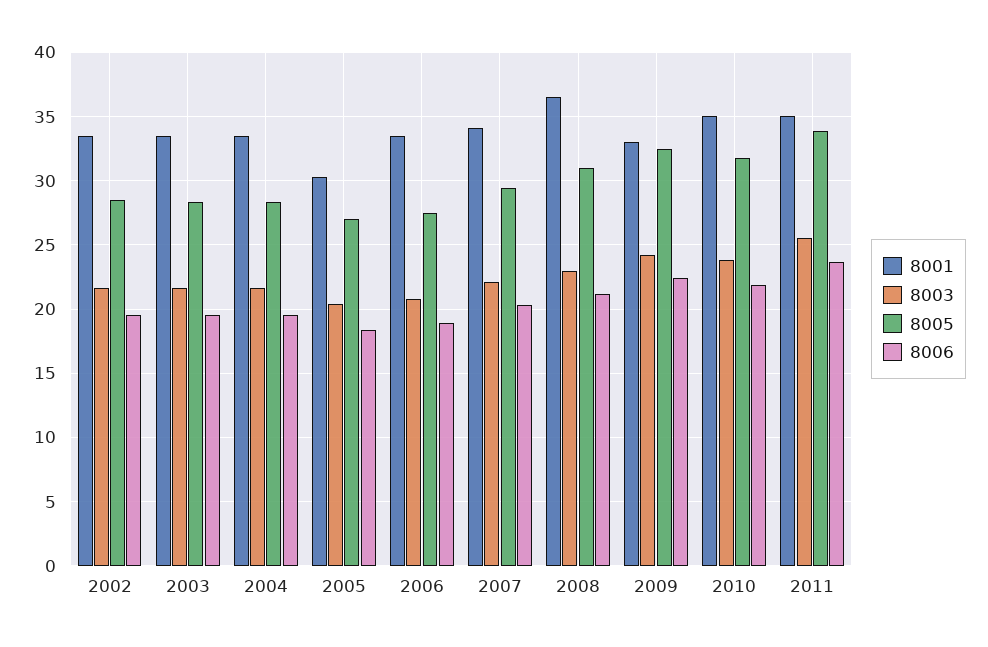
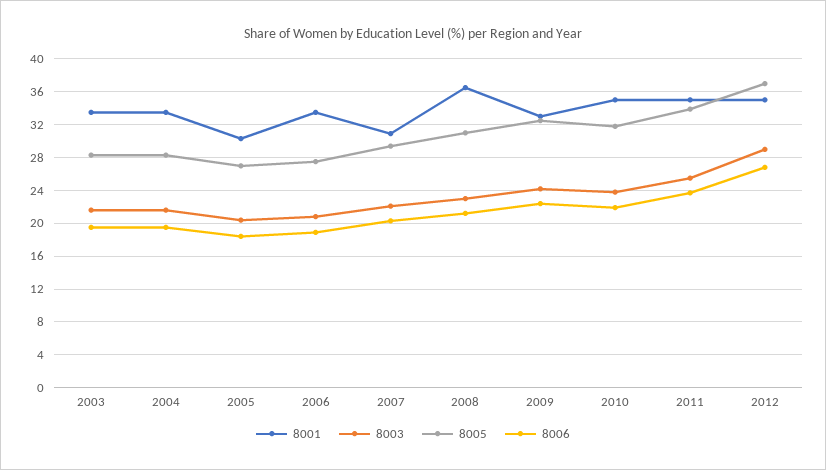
8001, 2002: 33.5 -> none
8003, 2002: 21.5 -> none
8005, 2002: 28.5 -> none
8006, 2002: 19.5 -> none
8001, 2007: 34 -> 31
8001, 2012: none -> 35
8003, 2012: none -> 29
8005, 2012: none -> 37
8006, 2012: none -> 27

